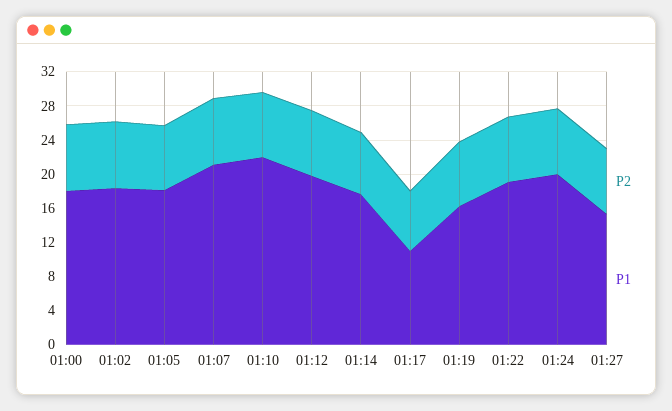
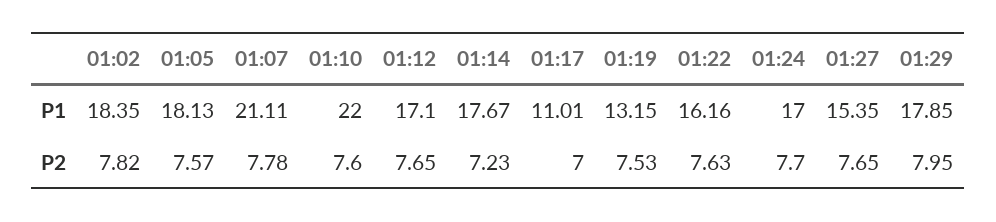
P2, 01:00: 8 -> none
P1, 01:00: 18 -> none
P1, 01:12: 20 -> 17.1
P1, 01:19: 16 -> 13.15
P1, 01:22: 19 -> 16.16
P1, 01:24: 20 -> 17
P1, 01:29: none -> 17.85
P2, 01:29: none -> 7.95

